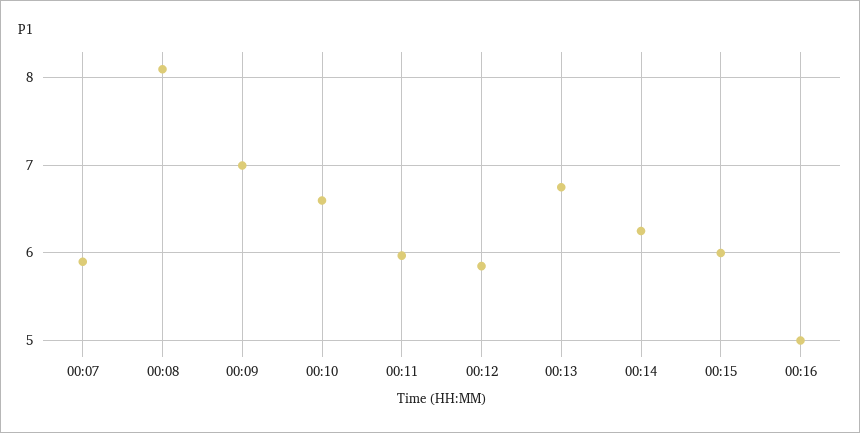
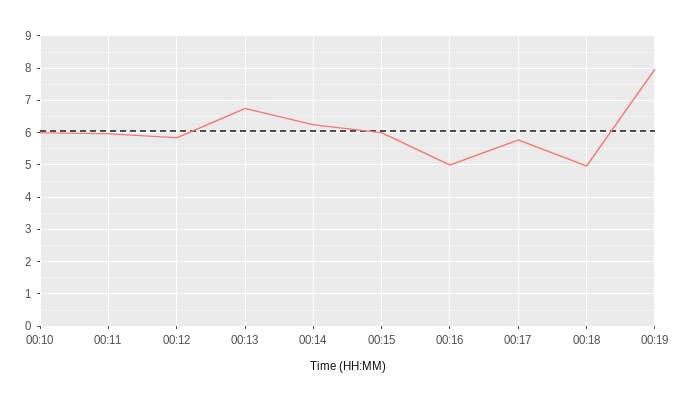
00:07: 5.9 -> none
00:08: 8.1 -> none
00:09: 7 -> none
00:10: 6.6 -> 6
00:17: none -> 5.8
00:18: none -> 5
00:19: none -> 8

